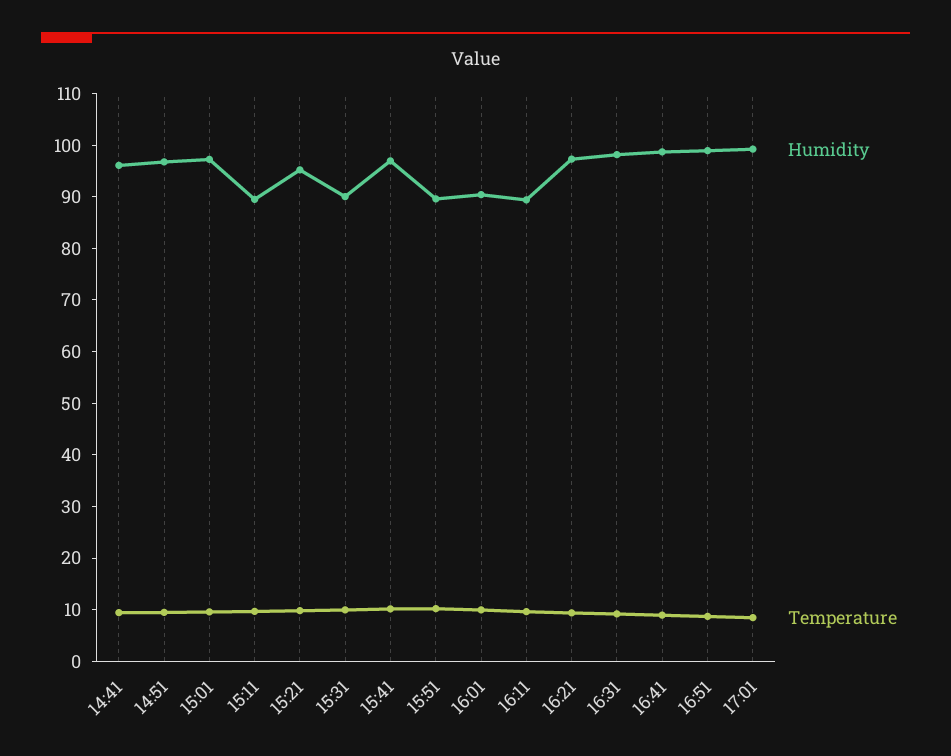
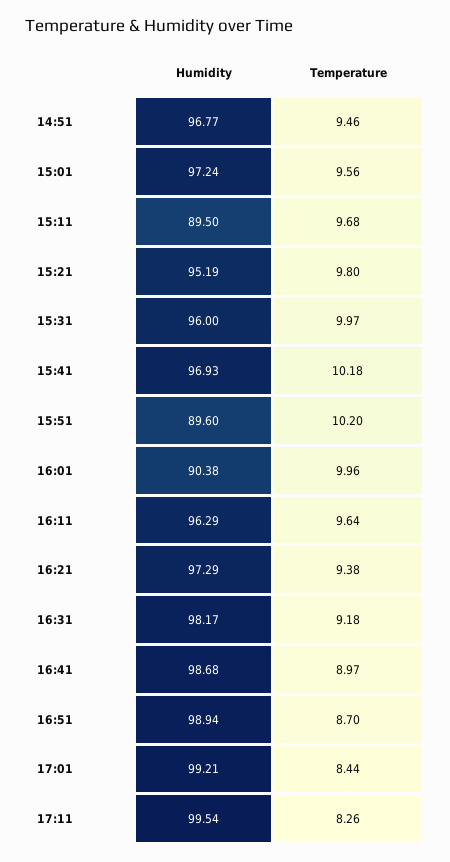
Humidity, 14:41: 96 -> none
Temperature, 14:41: 10 -> none
Humidity, 15:31: 90 -> 96
Humidity, 16:11: 90 -> 96.29
Humidity, 17:11: none -> 99.54
Temperature, 17:11: none -> 8.26

